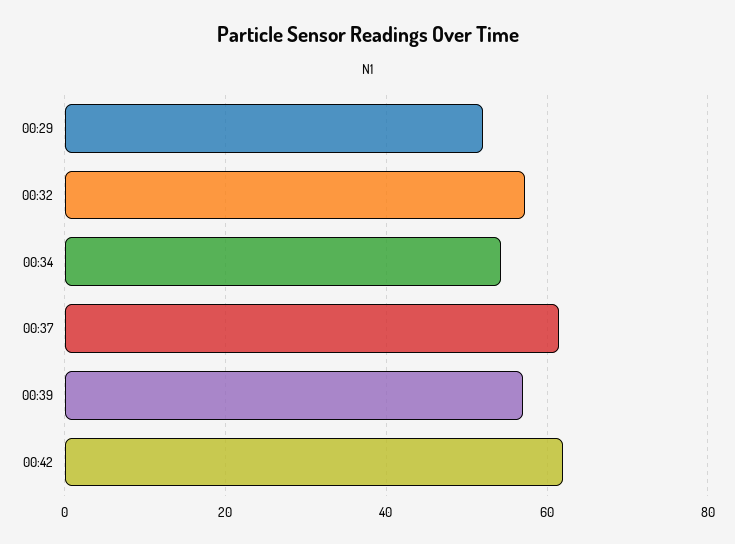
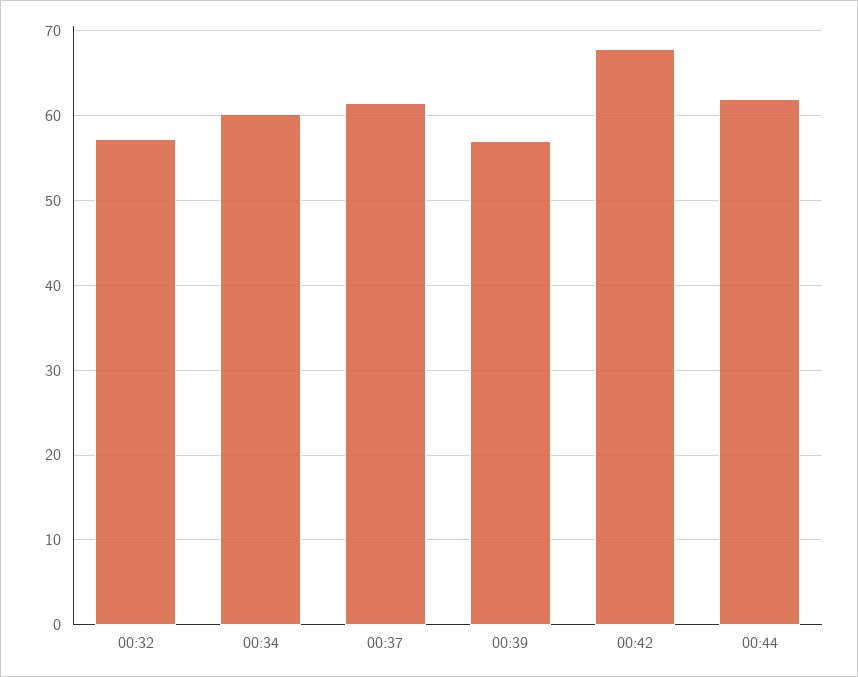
00:29: 52 -> none
00:34: 54 -> 60
00:42: 62 -> 68
00:44: none -> 62

